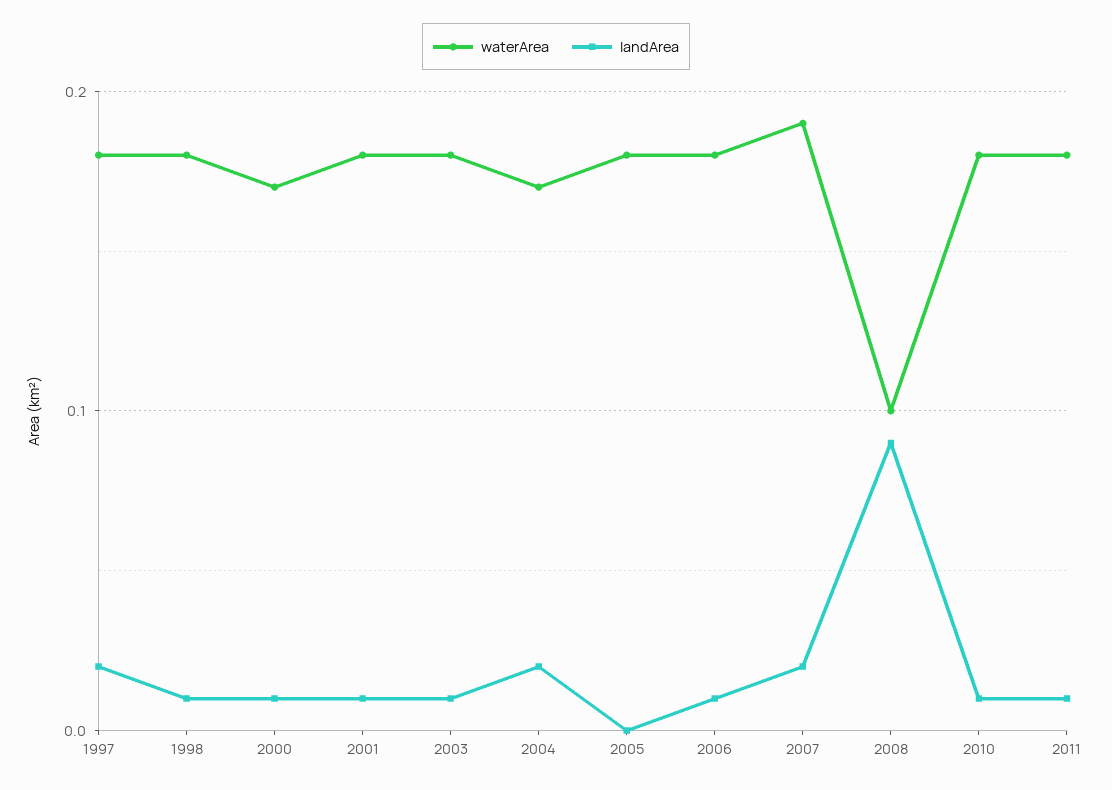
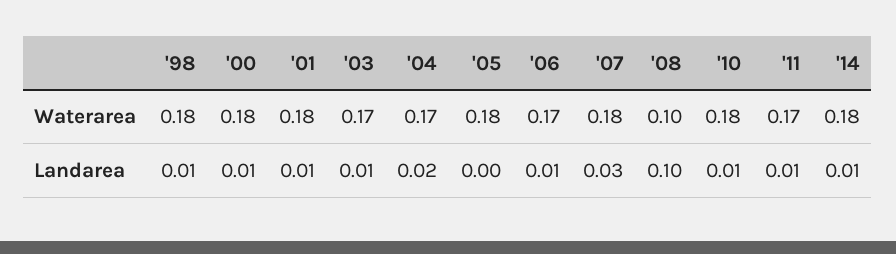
waterArea, 1997: 0.18 -> none
landArea, 1997: 0.02 -> none
waterArea, 2000: 0.17 -> 0.18
waterArea, 2003: 0.18 -> 0.17
waterArea, 2006: 0.18 -> 0.17
waterArea, 2007: 0.19 -> 0.18
landArea, 2007: 0.02 -> 0.03
landArea, 2008: 0.09 -> 0.1
waterArea, 2011: 0.18 -> 0.17
waterArea, '14: none -> 0.18
landArea, '14: none -> 0.01

